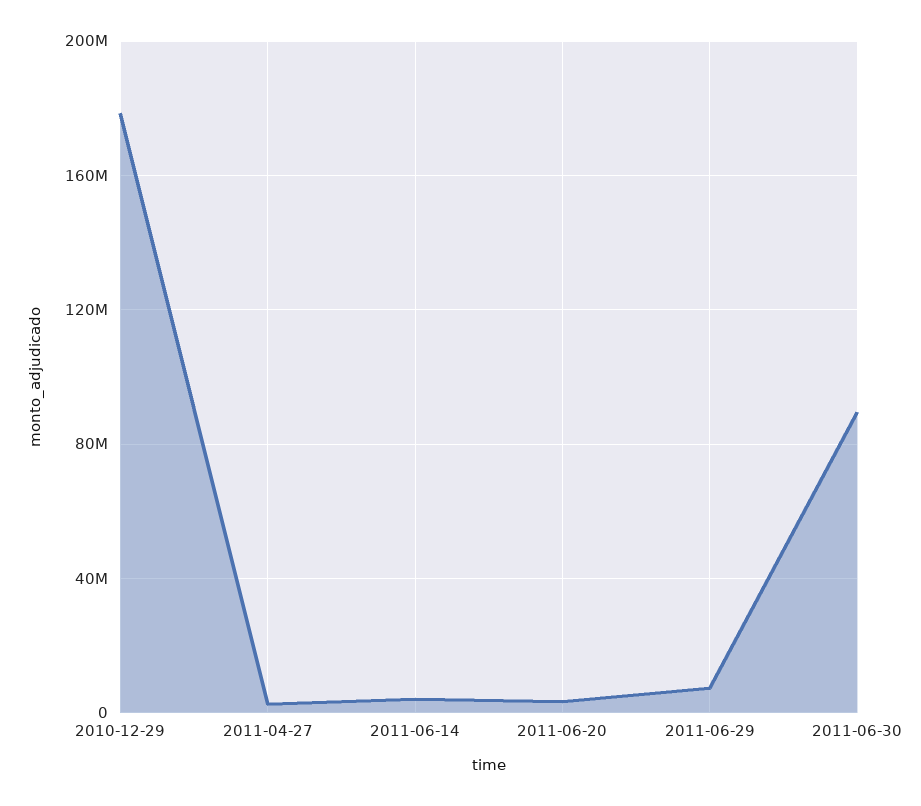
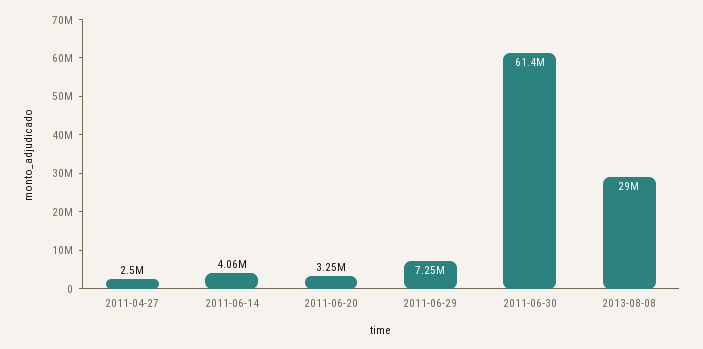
2010-12-29: 180000000 -> none
2011-06-30: 90000000 -> 61400000
2013-08-08: none -> 29000000

